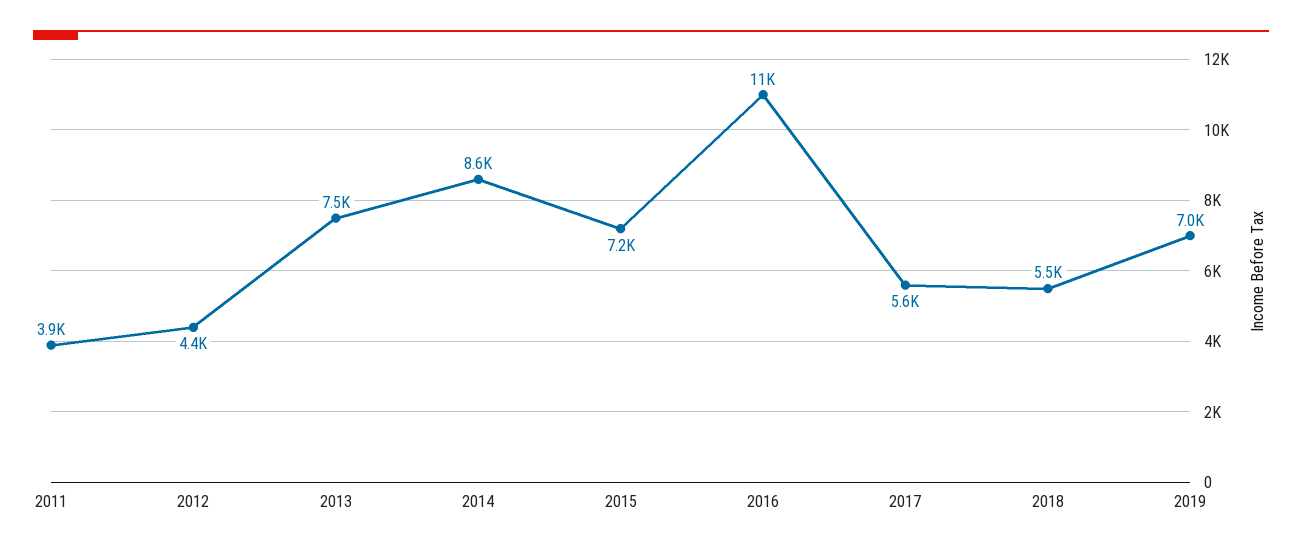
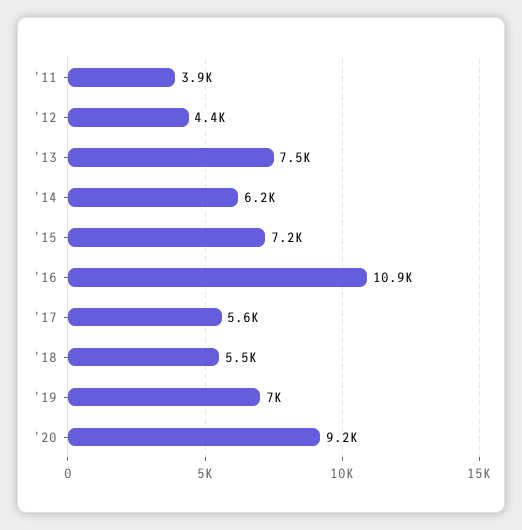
2014: 8600 -> 6200
'20: none -> 9200

